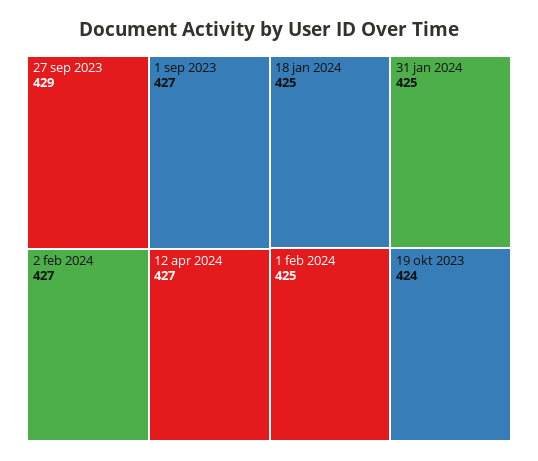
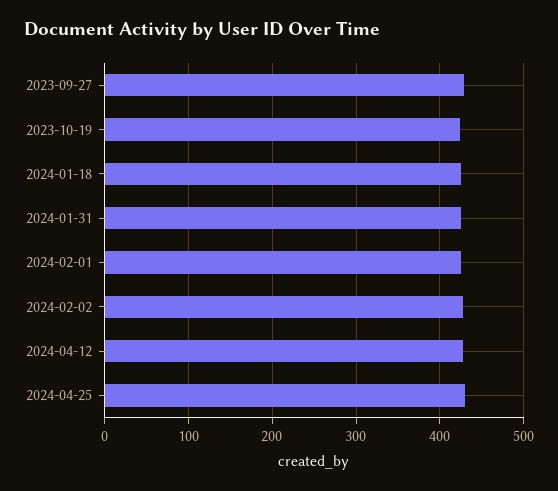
1 sep 2023: 427 -> none
2024-04-25: none -> 430

